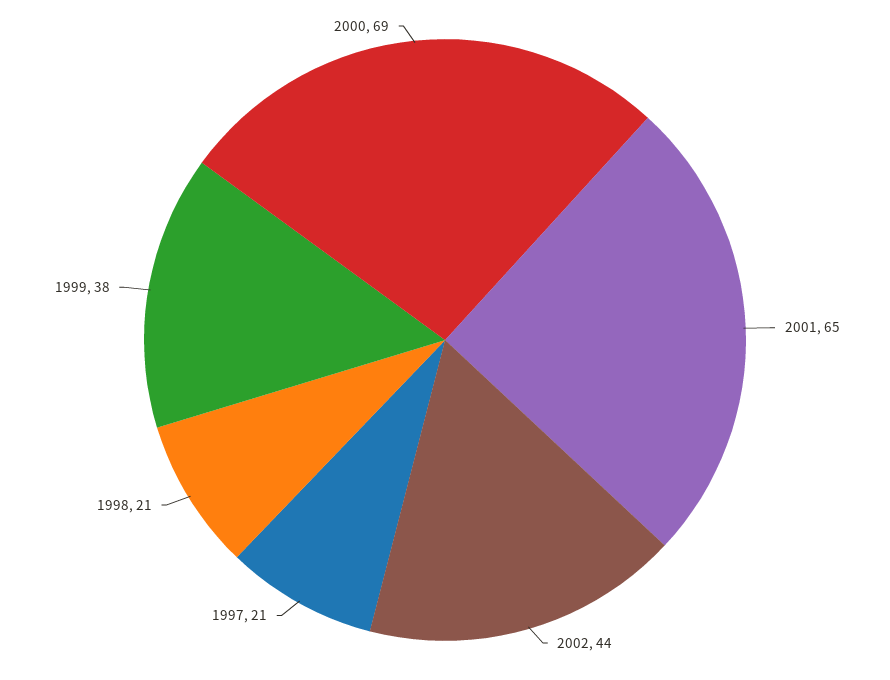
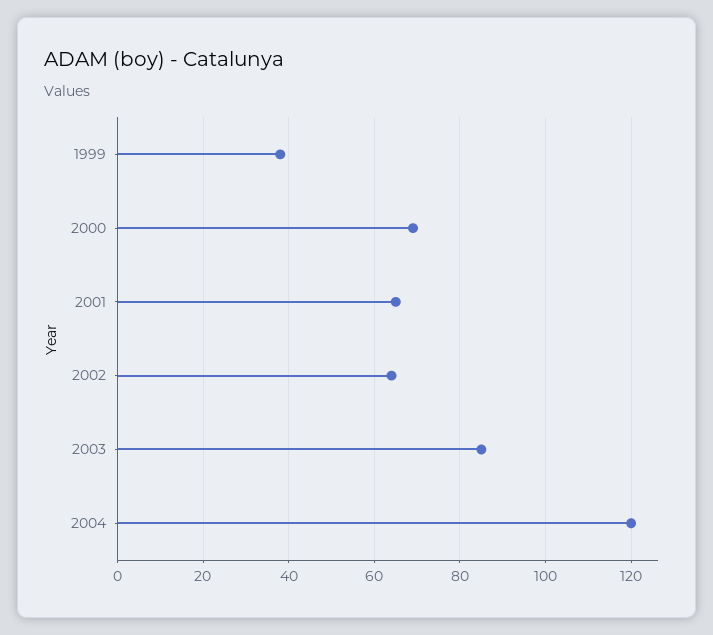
2002: 44 -> 65
1997: 21 -> none
1998: 21 -> none
2003: none -> 85
2004: none -> 120

